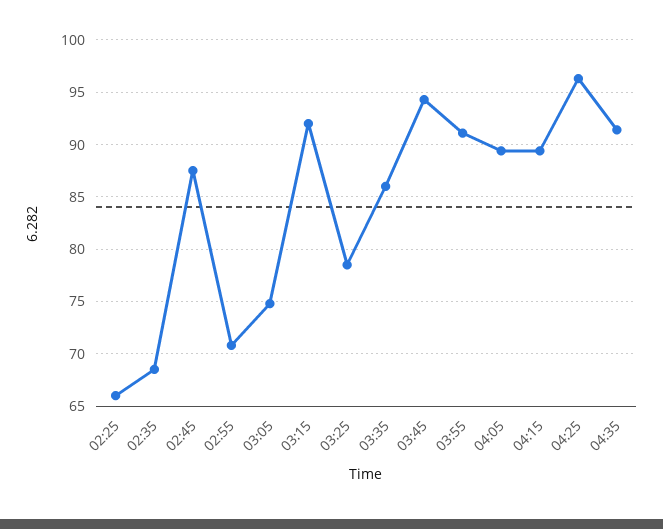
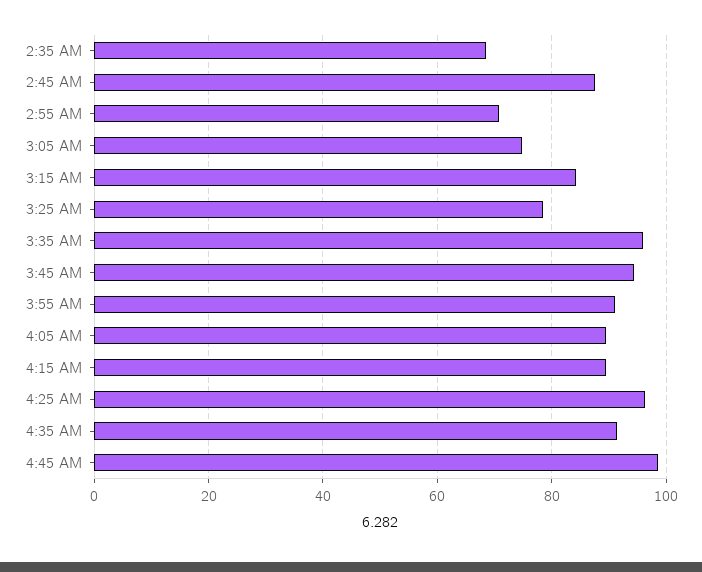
02:25: 66 -> none
03:15: 92 -> 84
03:35: 86 -> 96
4:45 AM: none -> 98

